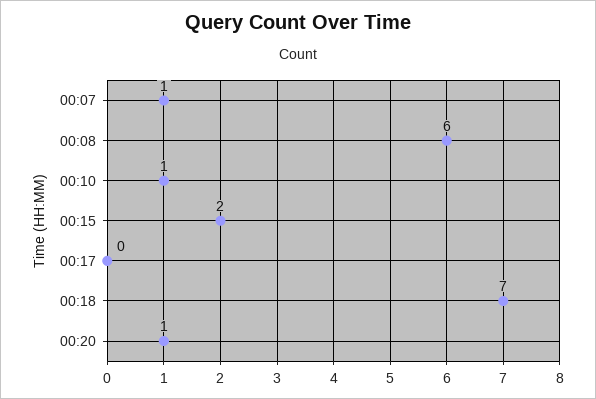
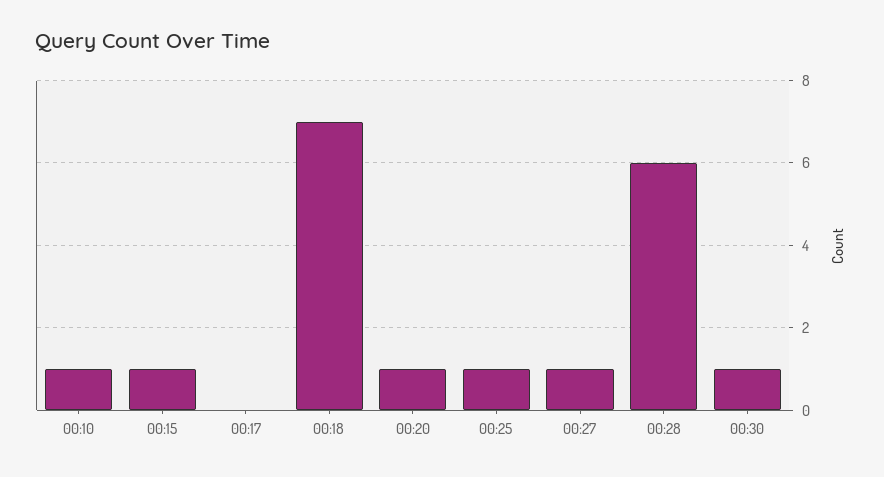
00:07: 1 -> none
00:08: 6 -> none
00:15: 2 -> 1
00:25: none -> 1
00:27: none -> 1
00:28: none -> 6
00:30: none -> 1

